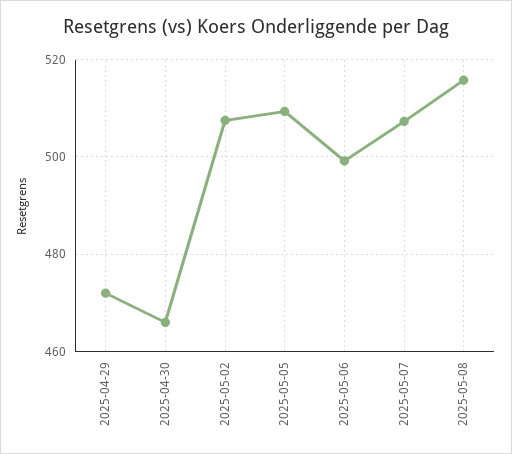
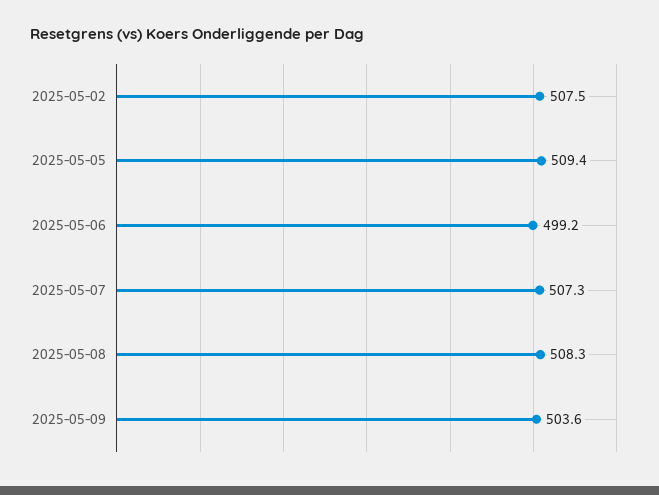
2025-04-29: 472 -> none
2025-04-30: 466 -> none
2025-05-08: 516 -> 508.3
2025-05-09: none -> 503.6

